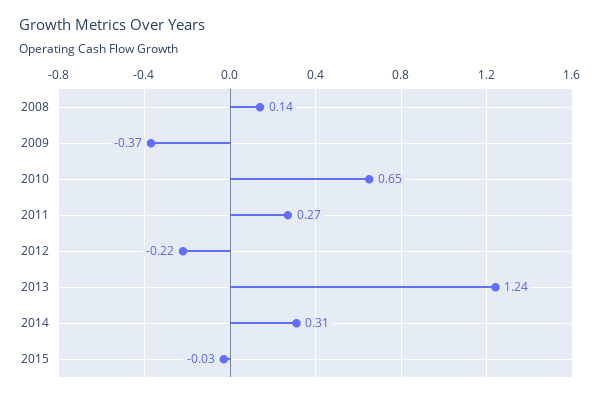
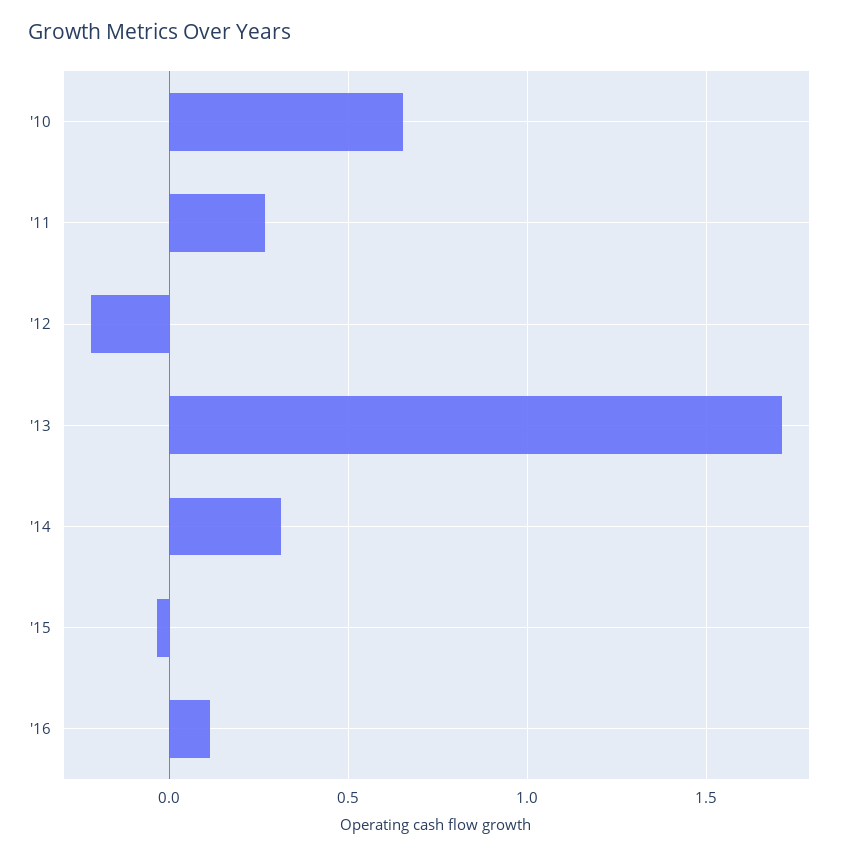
2008: 0.14 -> none
2009: -0.37 -> none
2013: 1.24 -> 1.7
'16: none -> 0.1

